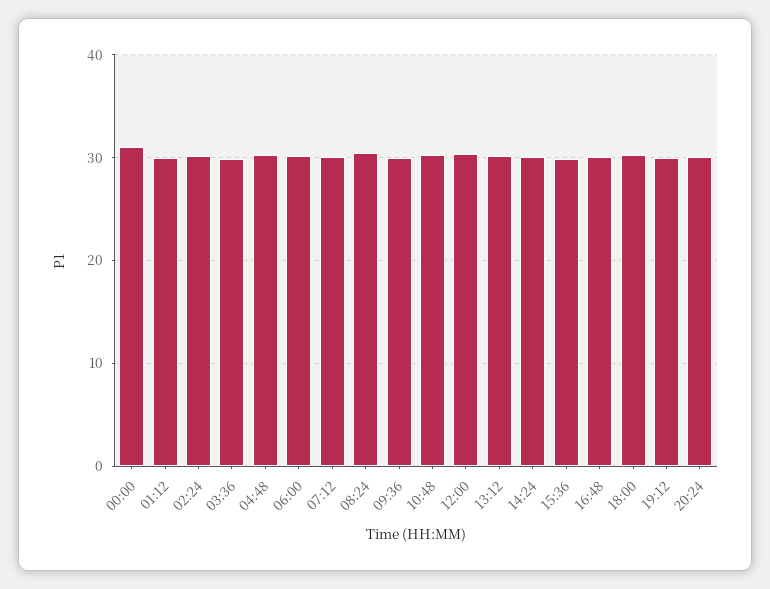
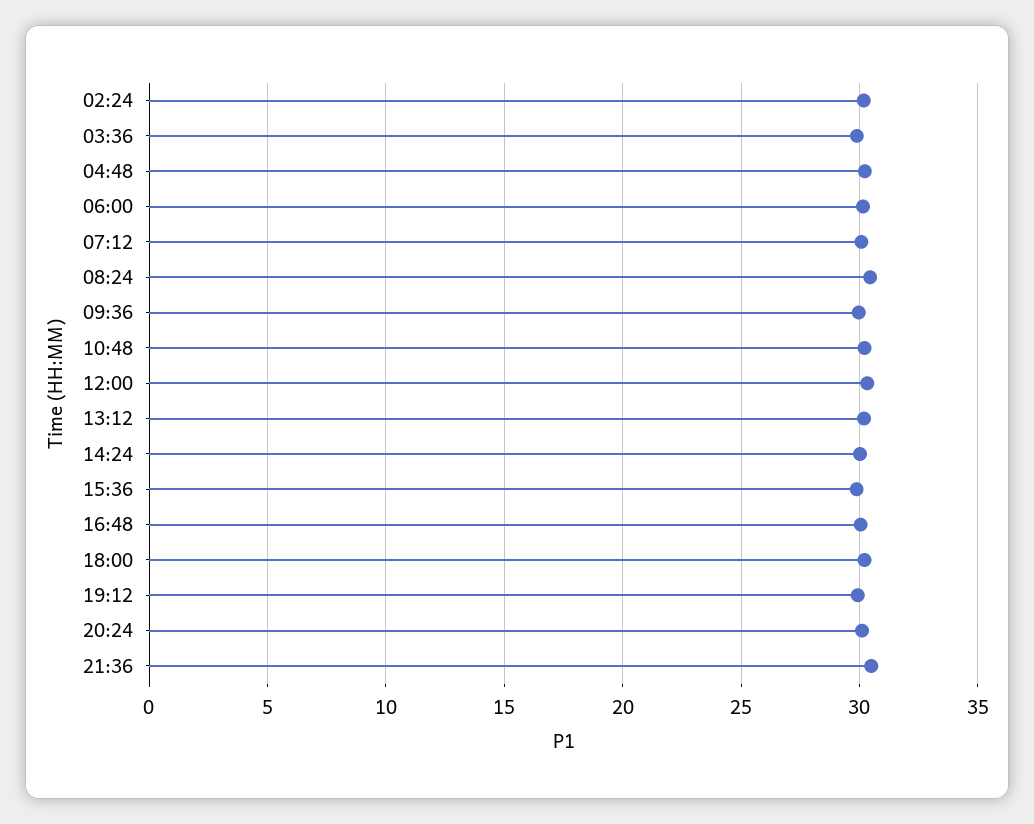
00:00: 31 -> none
01:12: 30 -> none
21:36: none -> 30.5

